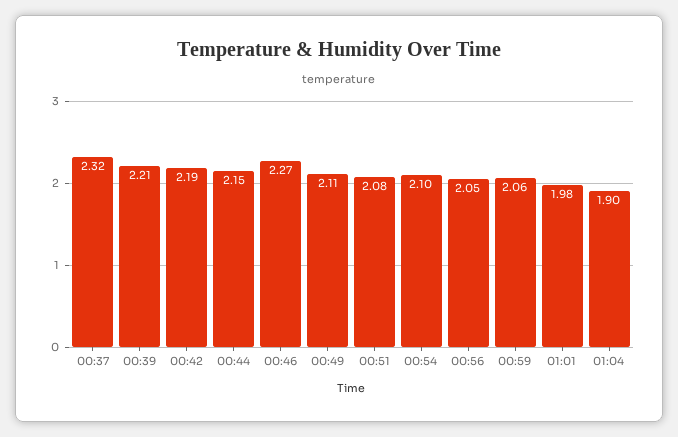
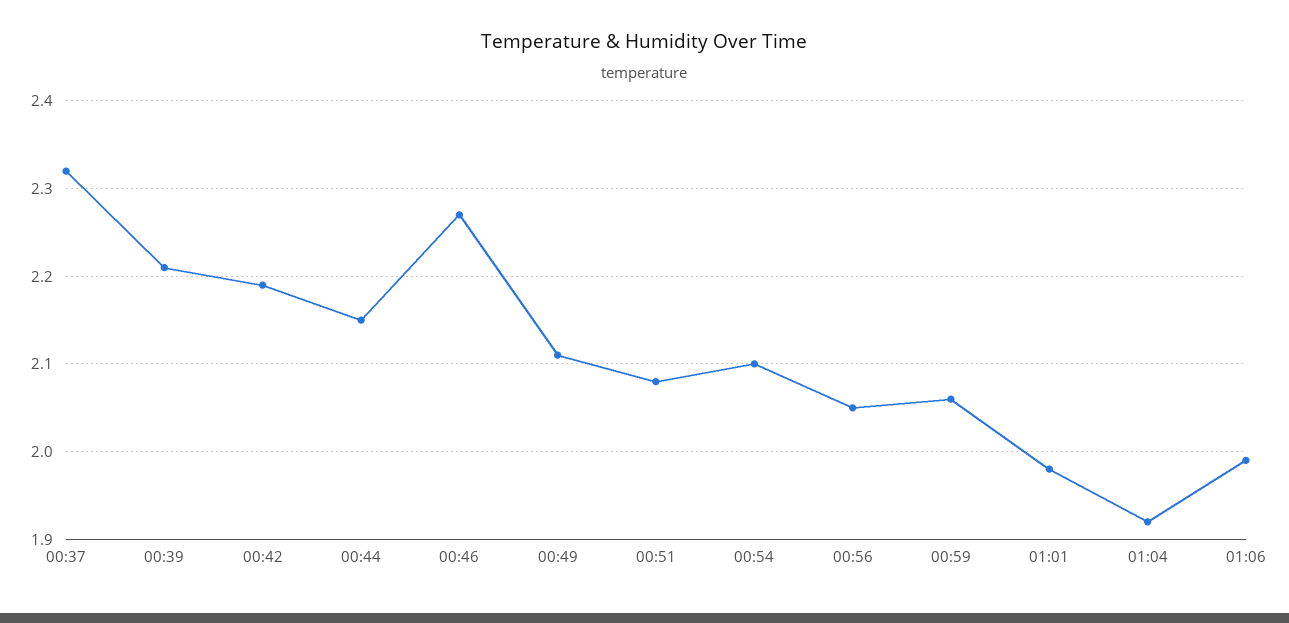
01:04: 1.9 -> 1.92
01:06: none -> 1.99

